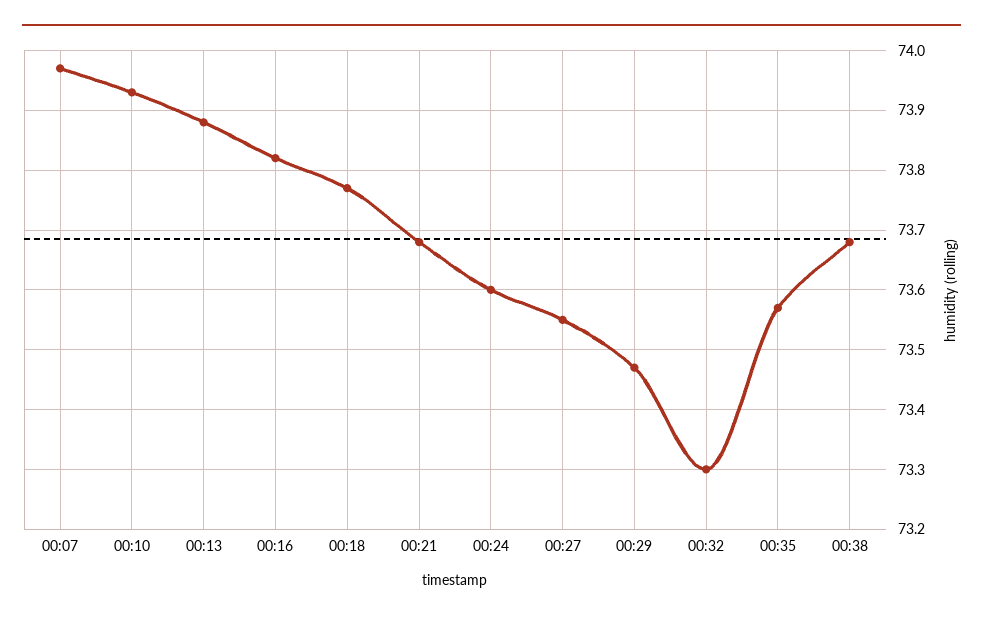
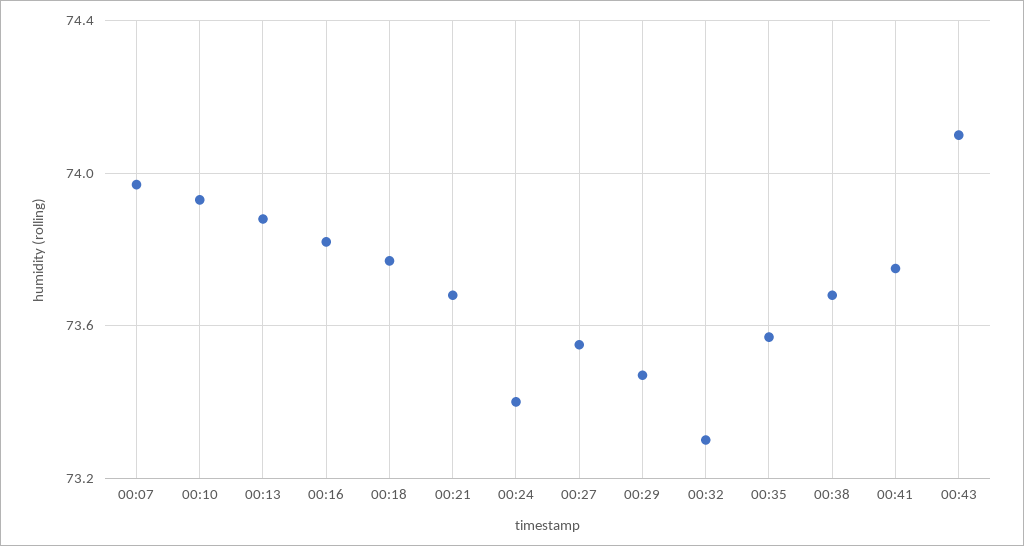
00:24: 73.6 -> 73.4
00:41: none -> 73.75
00:43: none -> 74.1

